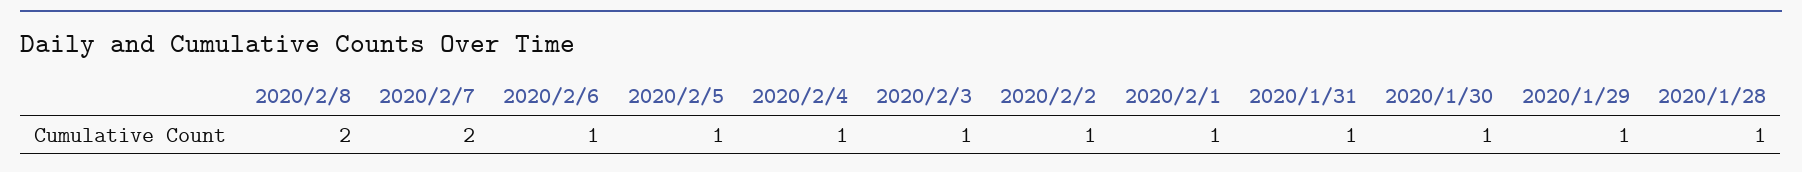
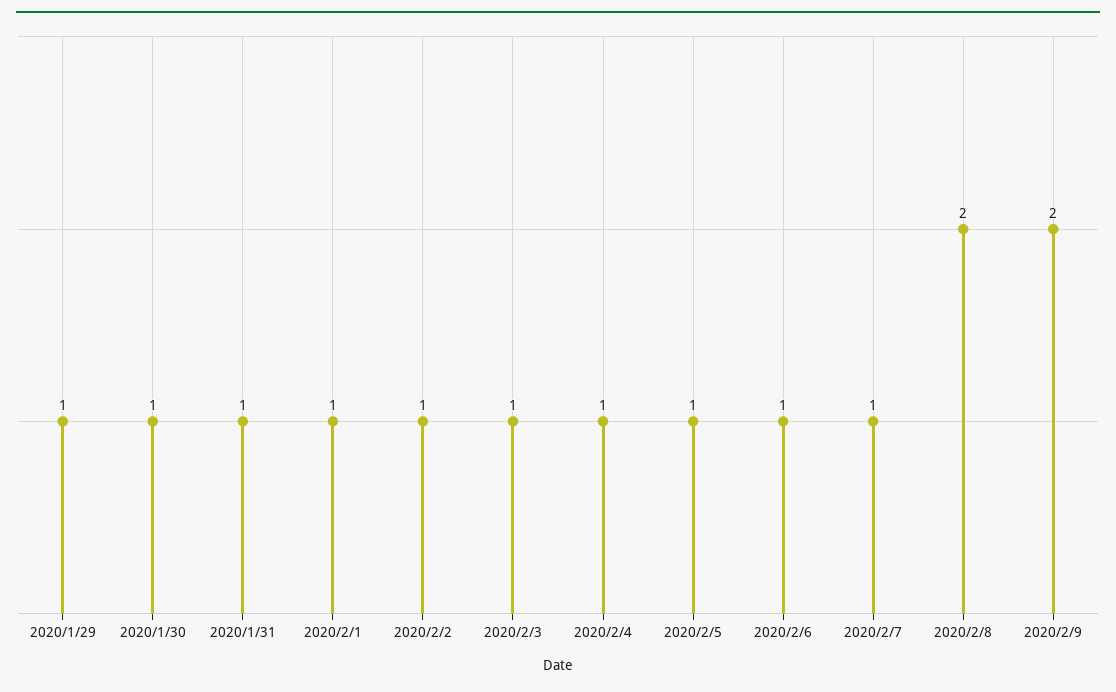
2020/2/7: 2 -> 1
2020/1/28: 1 -> none
2020/2/9: none -> 2

